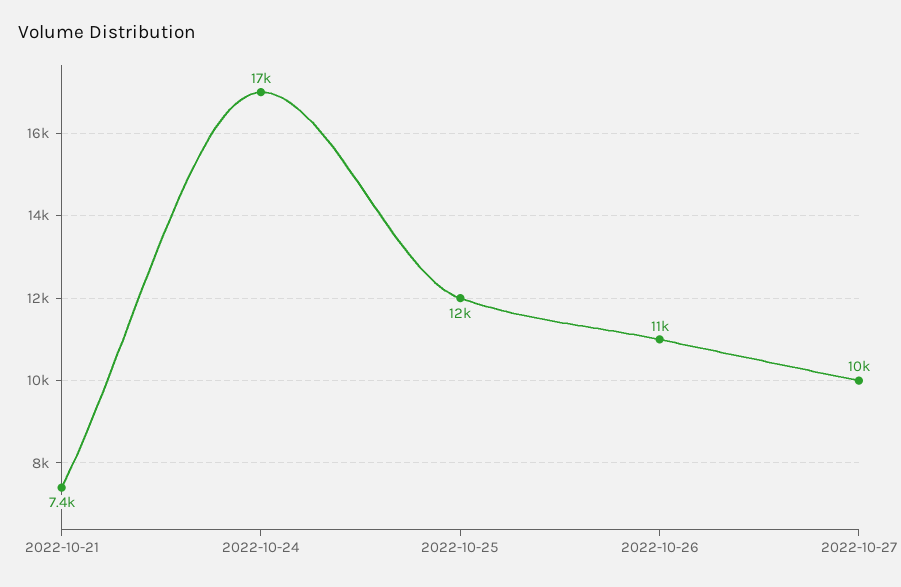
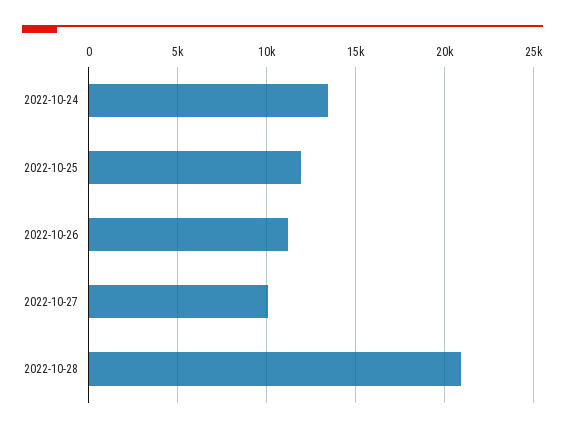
2022-10-21: 7400 -> none
2022-10-24: 17000 -> 13500
2022-10-28: none -> 21000

